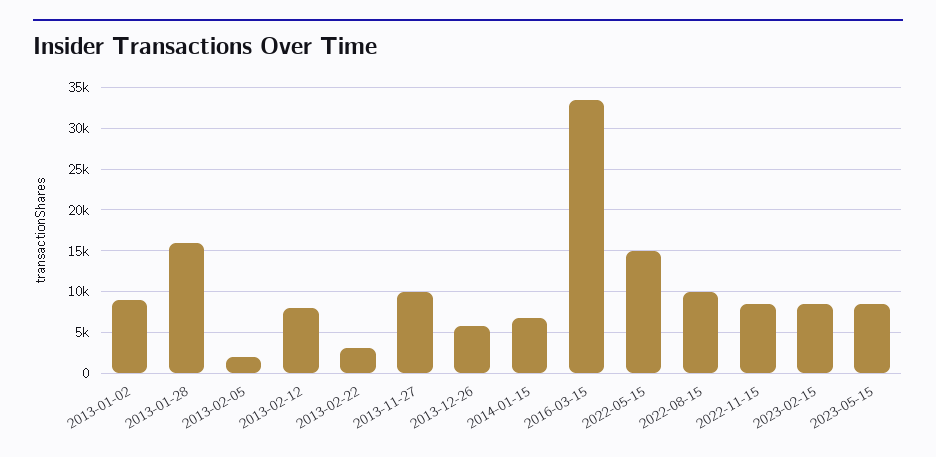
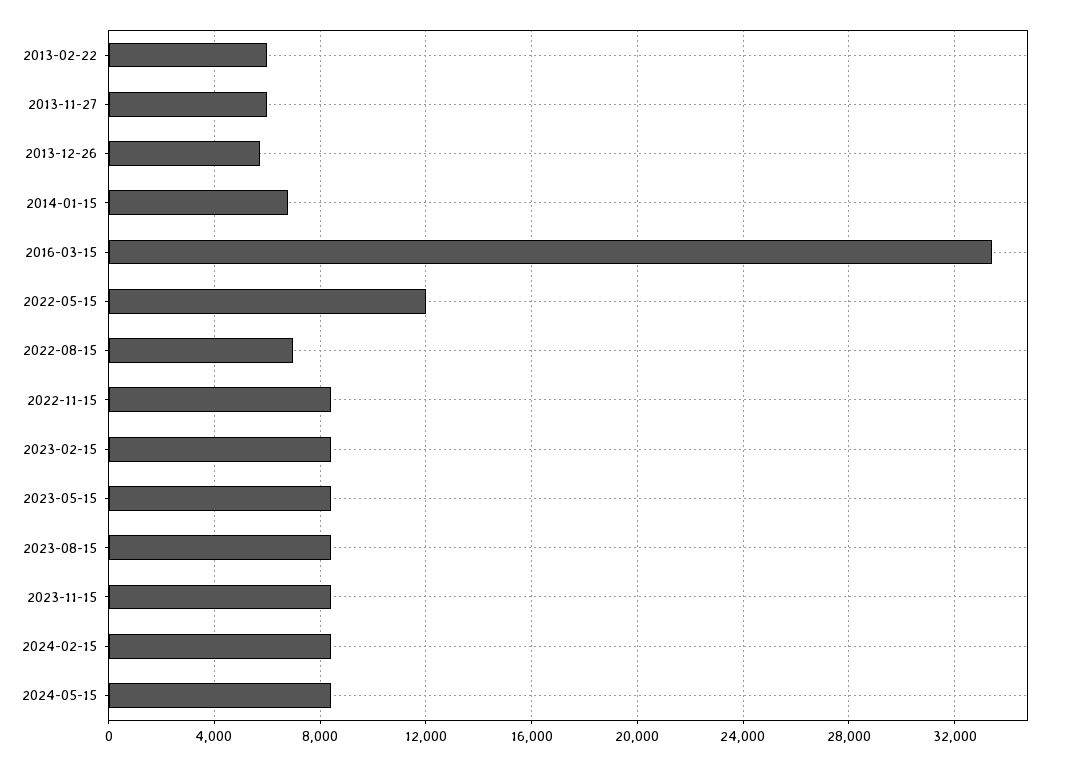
2013-01-02: 9000 -> none
2013-01-28: 16000 -> none
2013-02-05: 2000 -> none
2013-02-12: 8000 -> none
2013-02-22: 3000 -> 6000
2013-11-27: 10000 -> 6000
2022-05-15: 15000 -> 12000
2022-08-15: 10000 -> 7000
2023-08-15: none -> 8500
2023-11-15: none -> 8500
2024-02-15: none -> 8500
2024-05-15: none -> 8500

